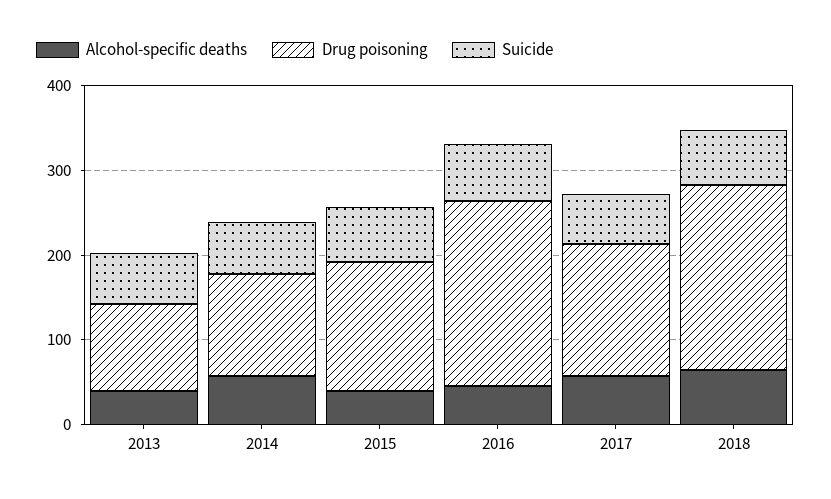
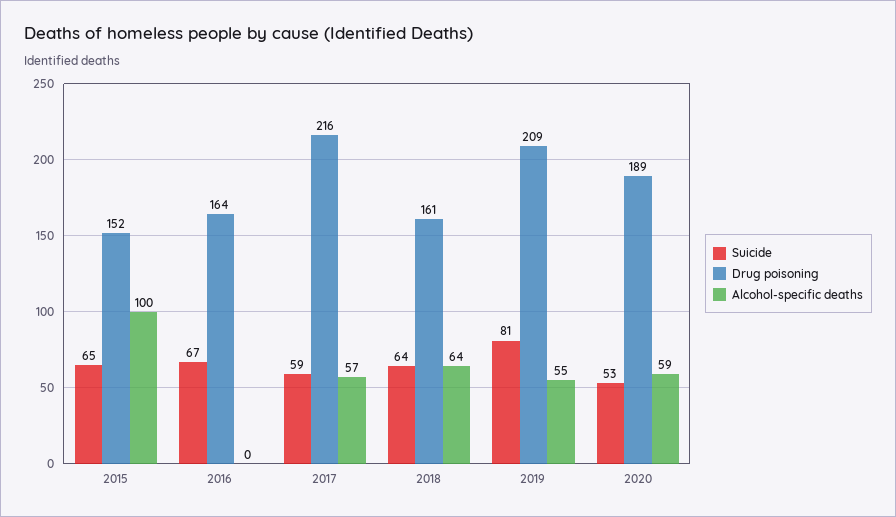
Alcohol-specific deaths, 2013: 40 -> none
Drug poisoning, 2013: 100 -> none
Suicide, 2013: 60 -> none
Alcohol-specific deaths, 2014: 60 -> none
Drug poisoning, 2014: 120 -> none
Suicide, 2014: 60 -> none
Alcohol-specific deaths, 2015: 40 -> 100
Alcohol-specific deaths, 2016: 40 -> 0
Drug poisoning, 2016: 220 -> 164
Drug poisoning, 2017: 160 -> 216
Drug poisoning, 2018: 220 -> 161
Suicide, 2019: none -> 81
Drug poisoning, 2019: none -> 209
Alcohol-specific deaths, 2019: none -> 55
Suicide, 2020: none -> 53
Drug poisoning, 2020: none -> 189
Alcohol-specific deaths, 2020: none -> 59

